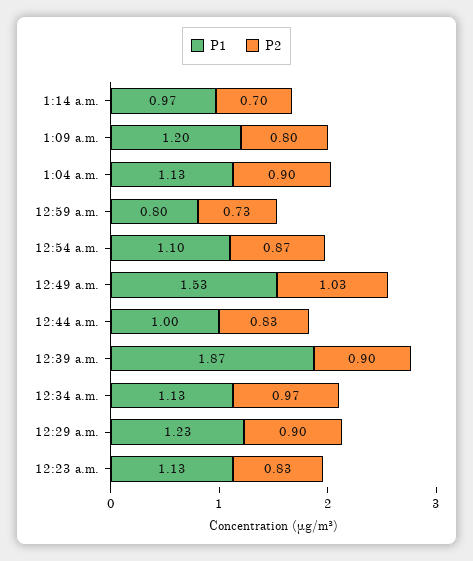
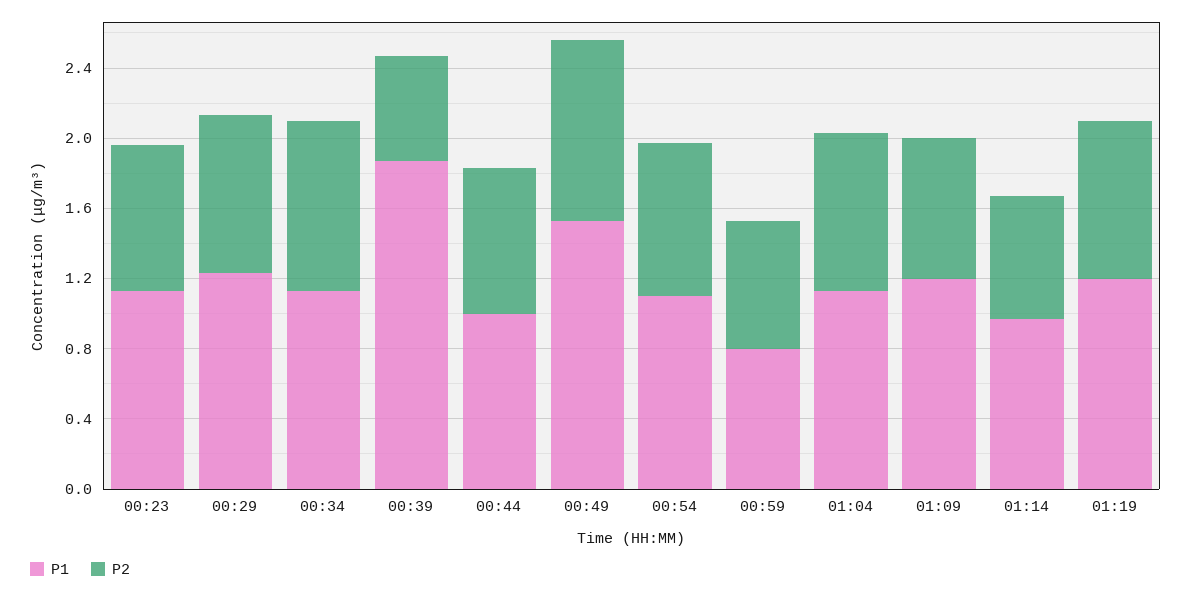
P2, 12:39 a.m.: 0.9 -> 0.6
P1, 01:19: none -> 1.2
P2, 01:19: none -> 0.9

